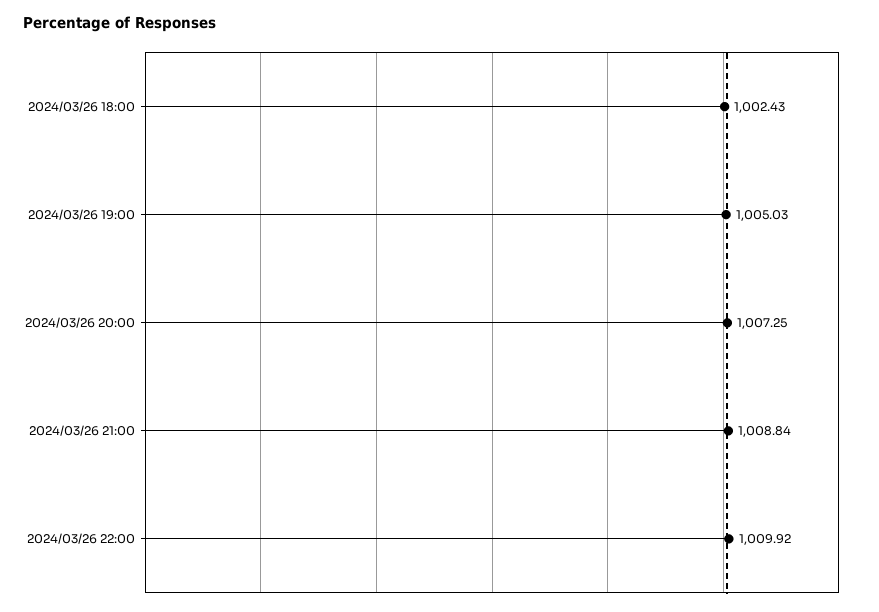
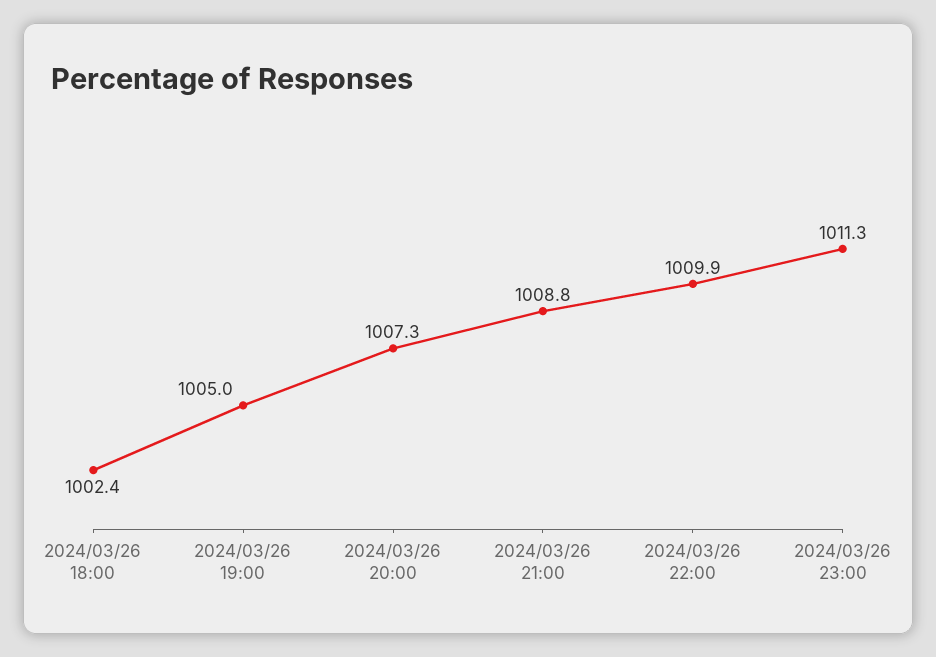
2024/03/26 23:00: none -> 1011.3

